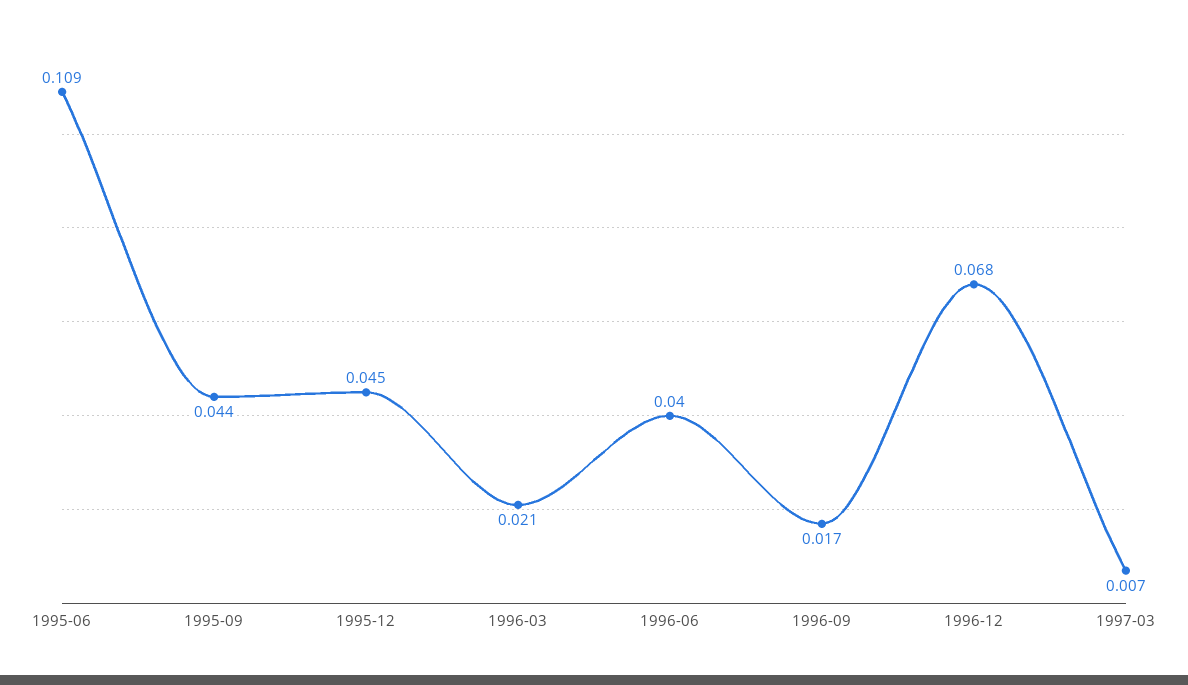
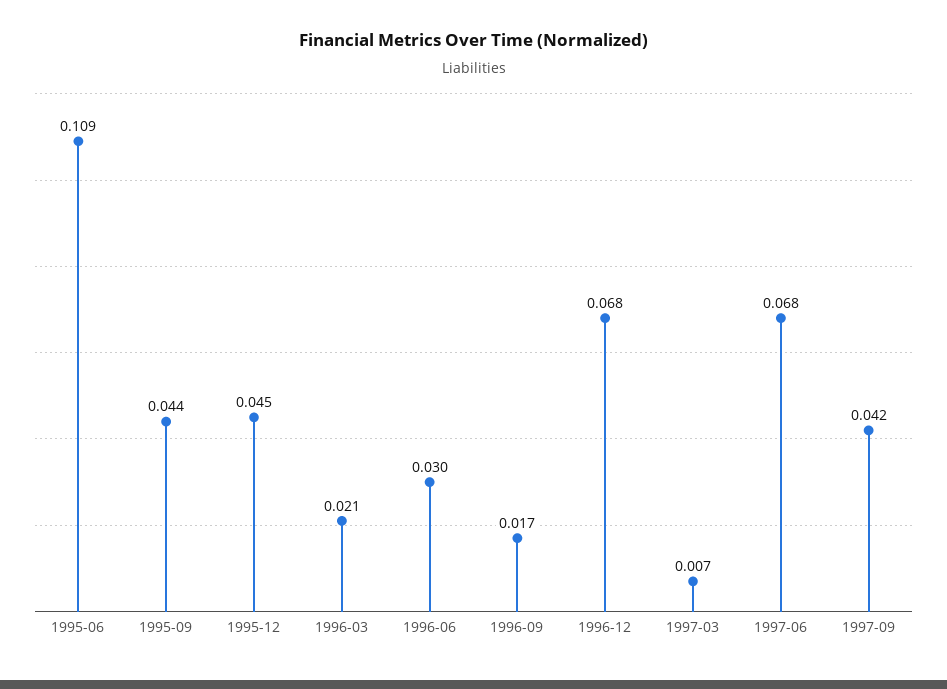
1996-06: 0.04 -> 0.03
1997-06: none -> 0.068
1997-09: none -> 0.042

